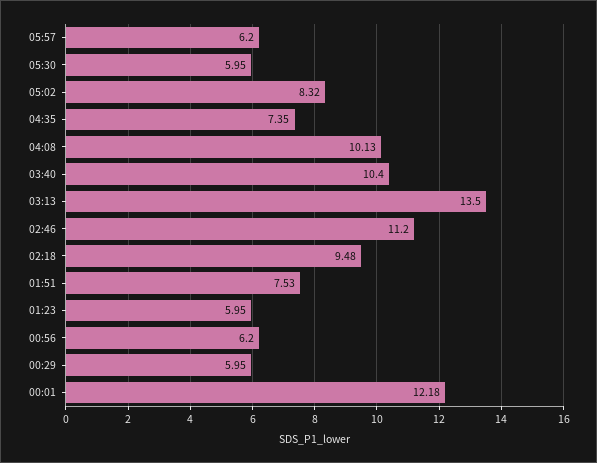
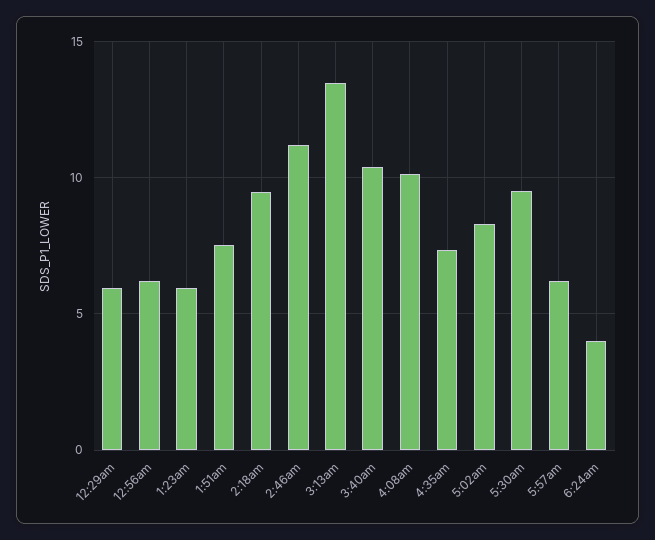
05:30: 5.95 -> 9.5
00:01: 12.18 -> none
6:24am: none -> 4

